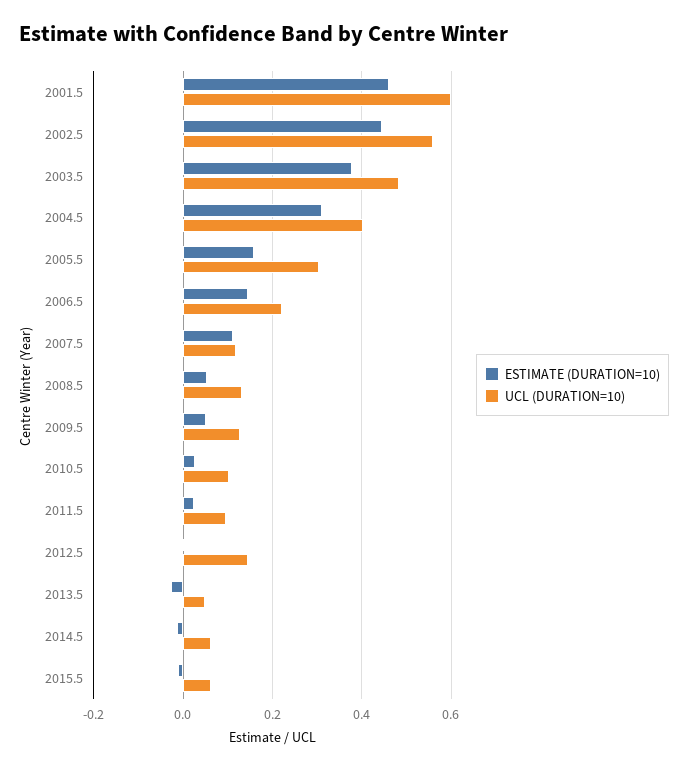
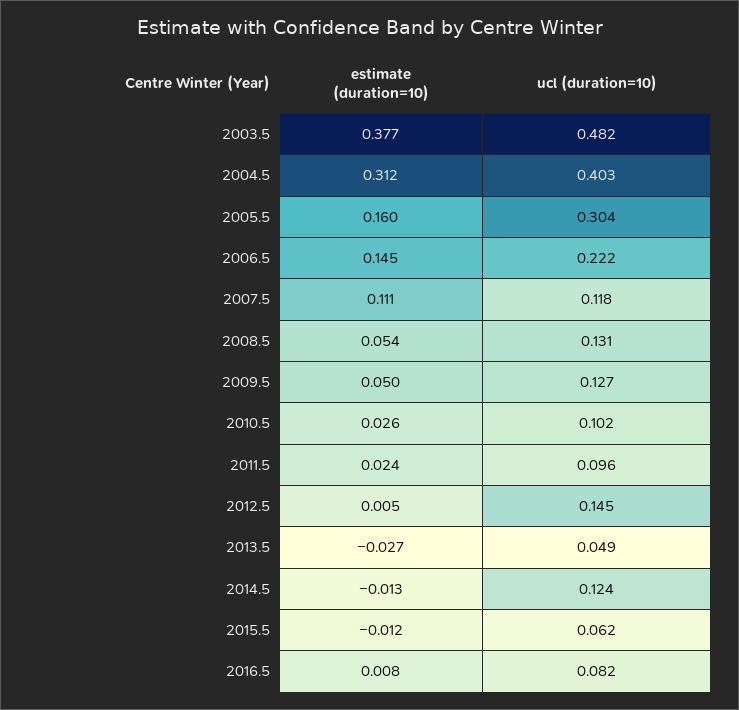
ESTIMATE (DURATION=10), 2001.5: 0.46 -> none
UCL (DURATION=10), 2001.5: 0.6 -> none
ESTIMATE (DURATION=10), 2002.5: 0.44 -> none
UCL (DURATION=10), 2002.5: 0.56 -> none
UCL (DURATION=10), 2014.5: 0.06 -> 0.124
ESTIMATE (DURATION=10), 2016.5: none -> 0.008
UCL (DURATION=10), 2016.5: none -> 0.082

